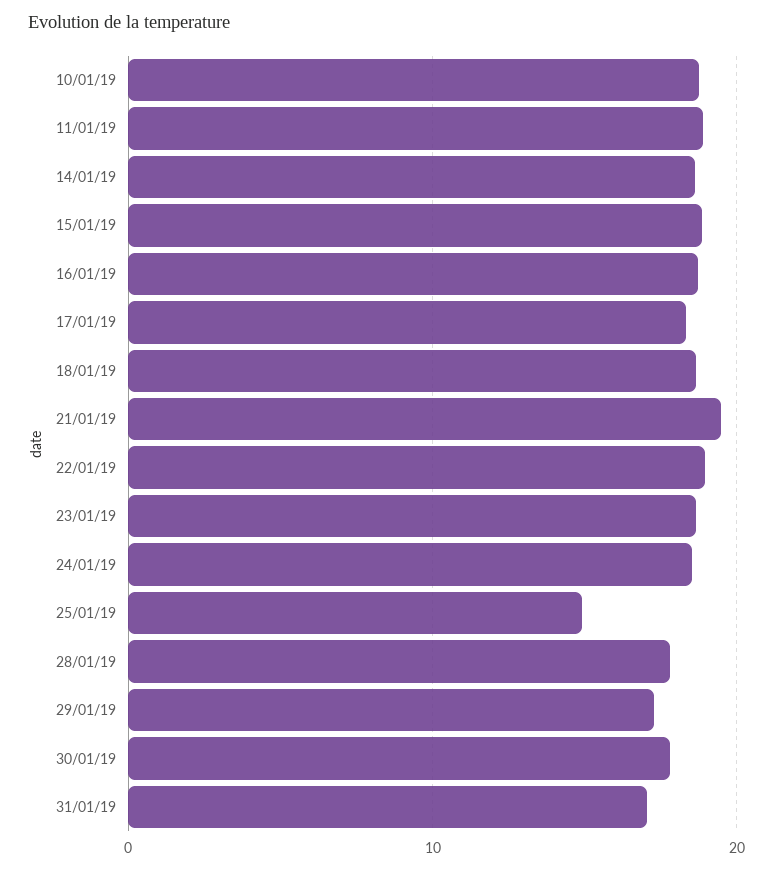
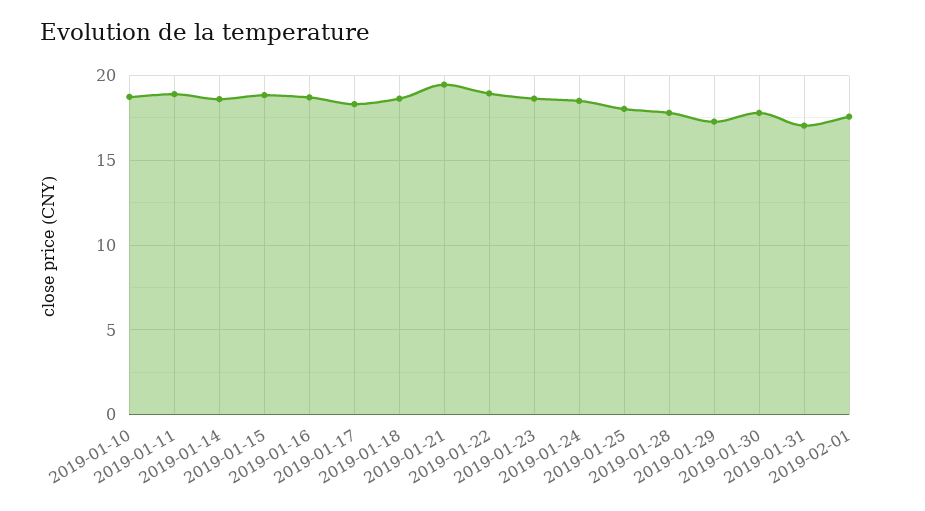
25/01/19: 15 -> 18
2019-02-01: none -> 17.5

